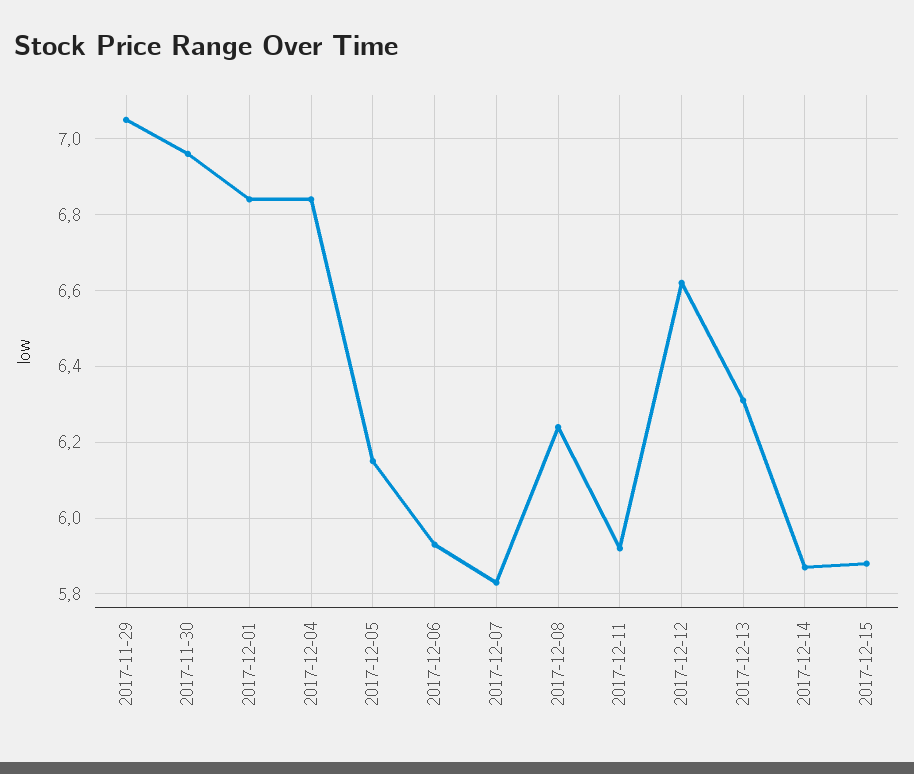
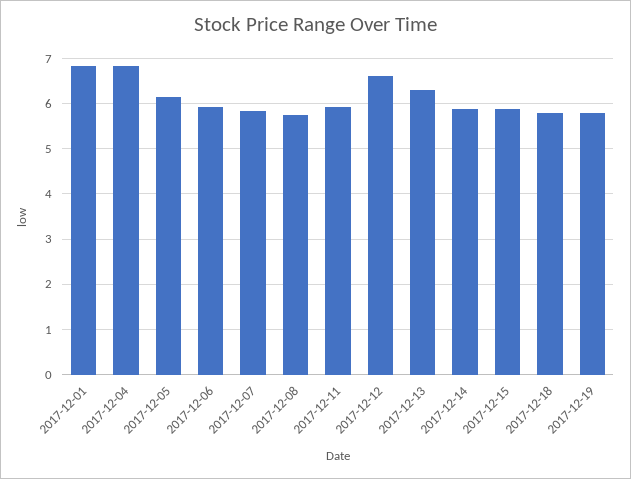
2017-11-29: 7.05 -> none
2017-11-30: 6.95 -> none
2017-12-08: 6.25 -> 5.8
2017-12-18: none -> 5.8
2017-12-19: none -> 5.8

